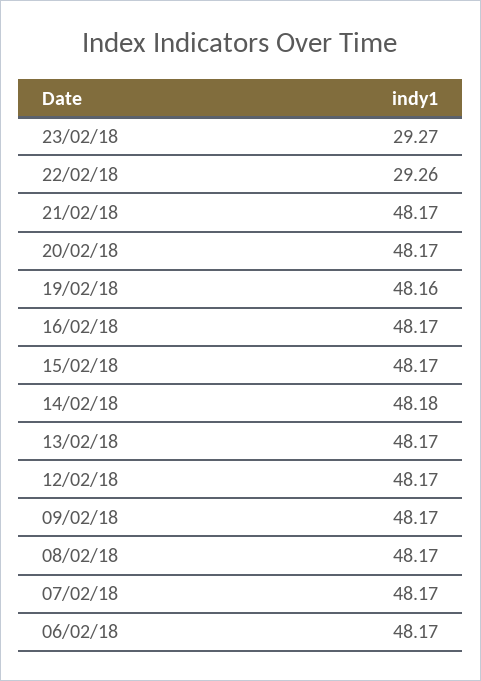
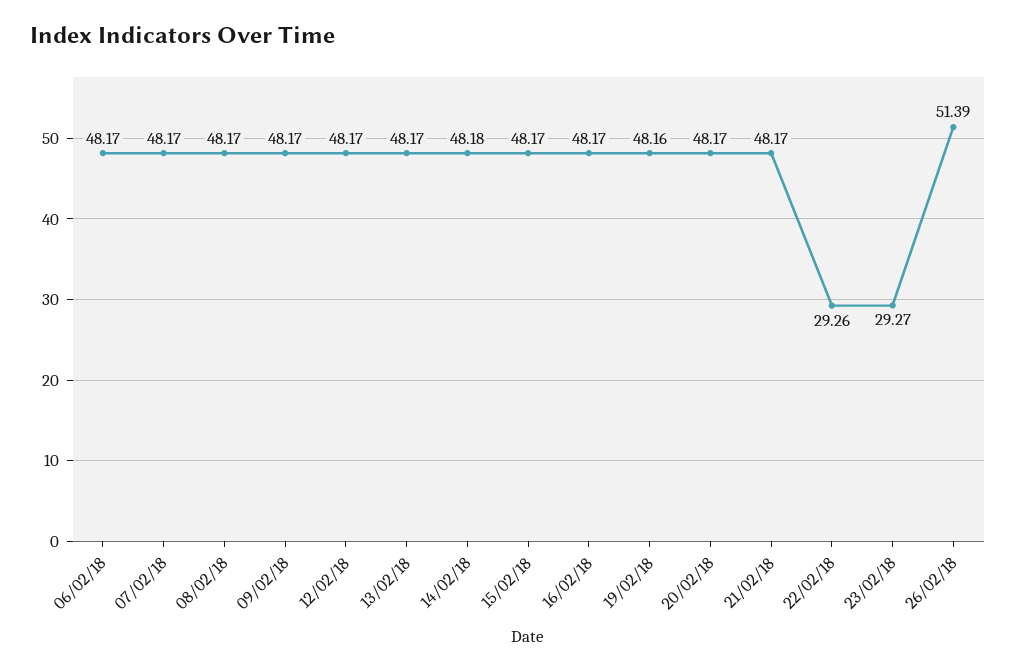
26/02/18: none -> 51.39

